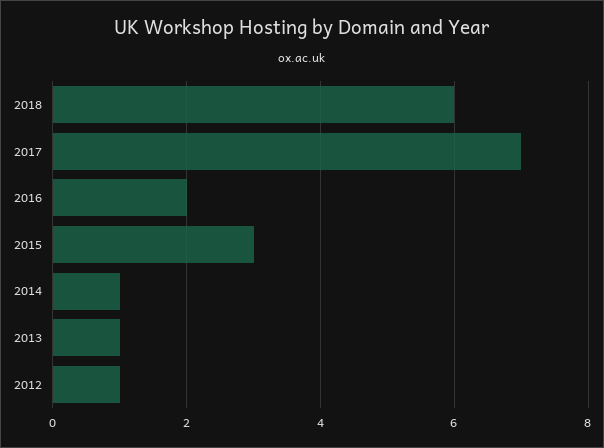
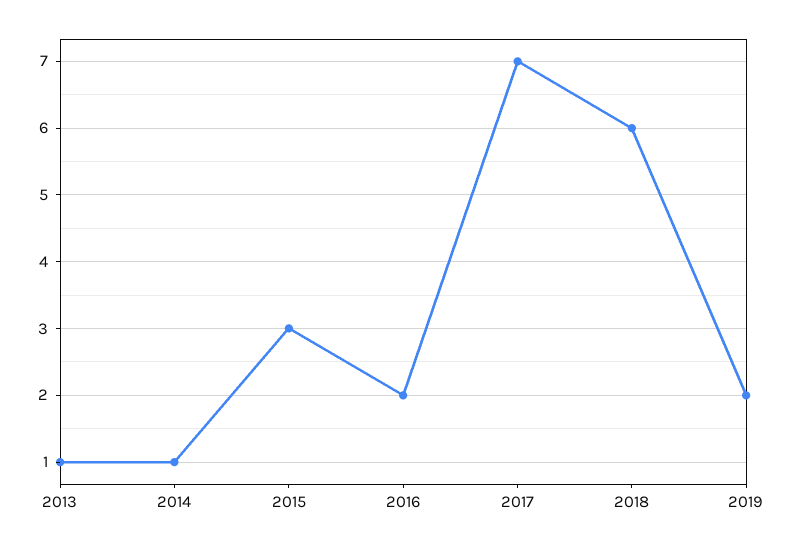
2012: 1 -> none
2019: none -> 2

